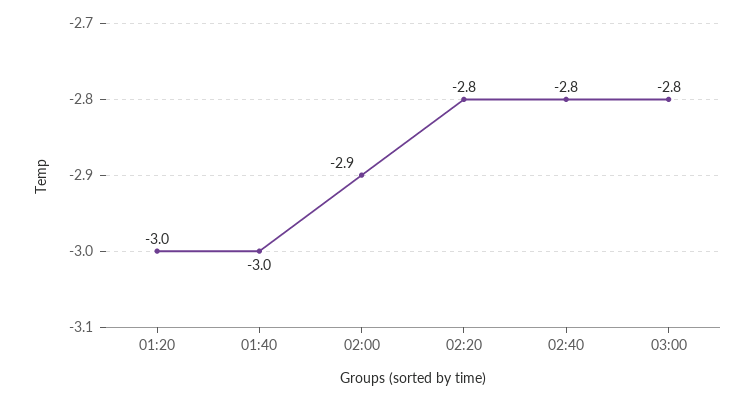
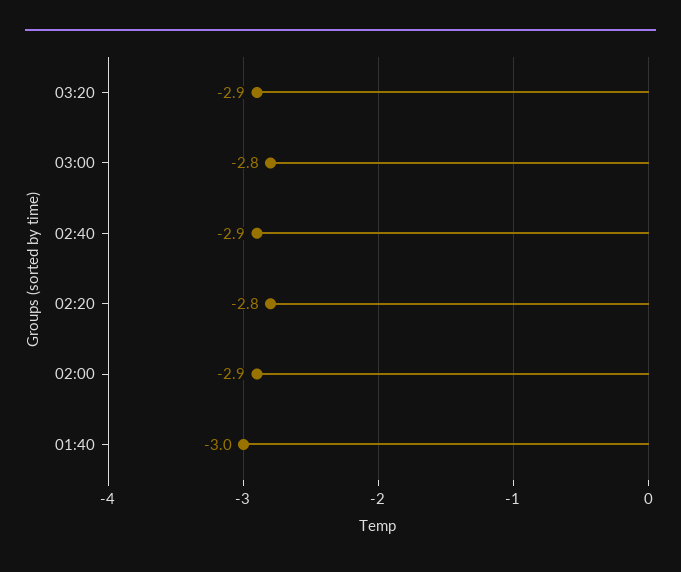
01:20: -3 -> none
02:40: -2.8 -> -2.9
03:20: none -> -2.9

